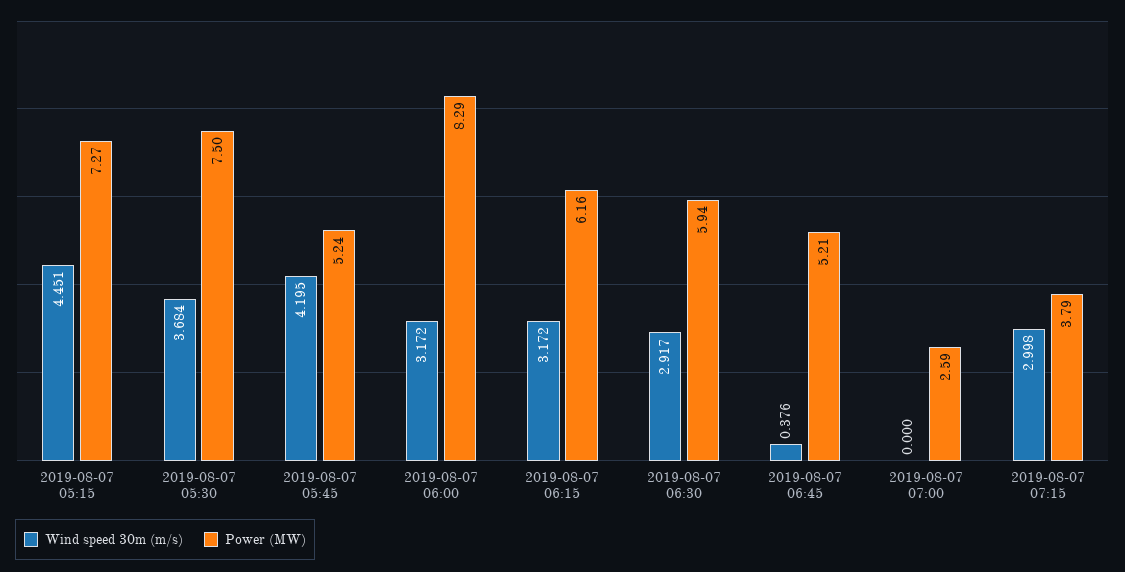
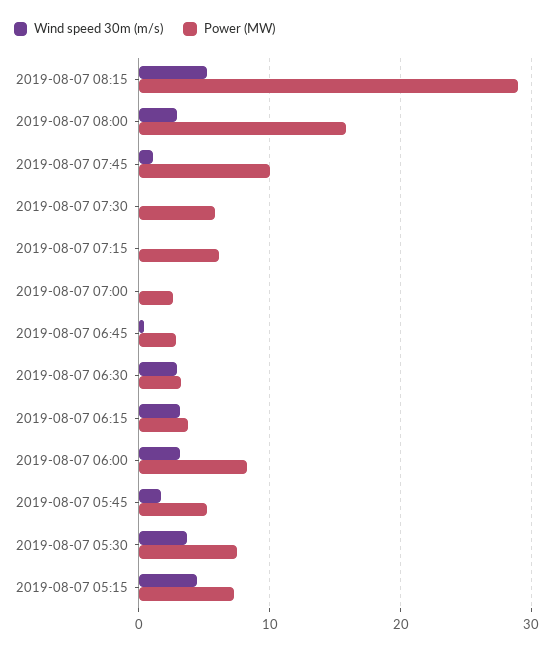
Wind speed 30m (m/s), 2019-08-07 05:45: 4.195 -> 2
Power (MW), 2019-08-07 06:15: 6.16 -> 4
Power (MW), 2019-08-07 06:30: 5.94 -> 3
Power (MW), 2019-08-07 06:45: 5.21 -> 3
Wind speed 30m (m/s), 2019-08-07 07:15: 2.998 -> 0
Power (MW), 2019-08-07 07:15: 3.79 -> 6
Wind speed 30m (m/s), 2019-08-07 08:15: none -> 5
Power (MW), 2019-08-07 08:15: none -> 29
Wind speed 30m (m/s), 2019-08-07 08:00: none -> 3
Power (MW), 2019-08-07 08:00: none -> 16
Wind speed 30m (m/s), 2019-08-07 07:45: none -> 1
Power (MW), 2019-08-07 07:45: none -> 10
Wind speed 30m (m/s), 2019-08-07 07:30: none -> 0
Power (MW), 2019-08-07 07:30: none -> 6

